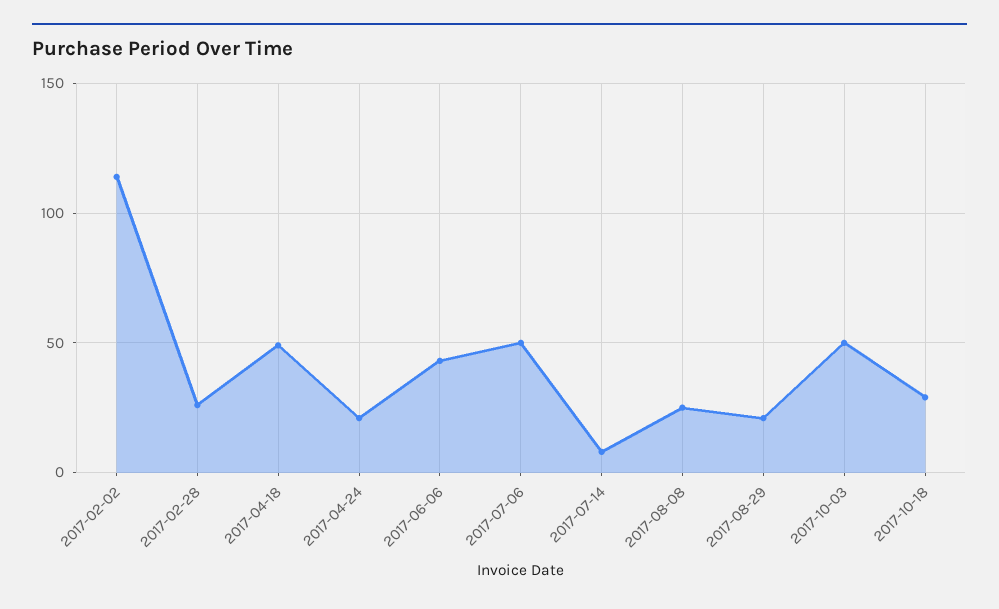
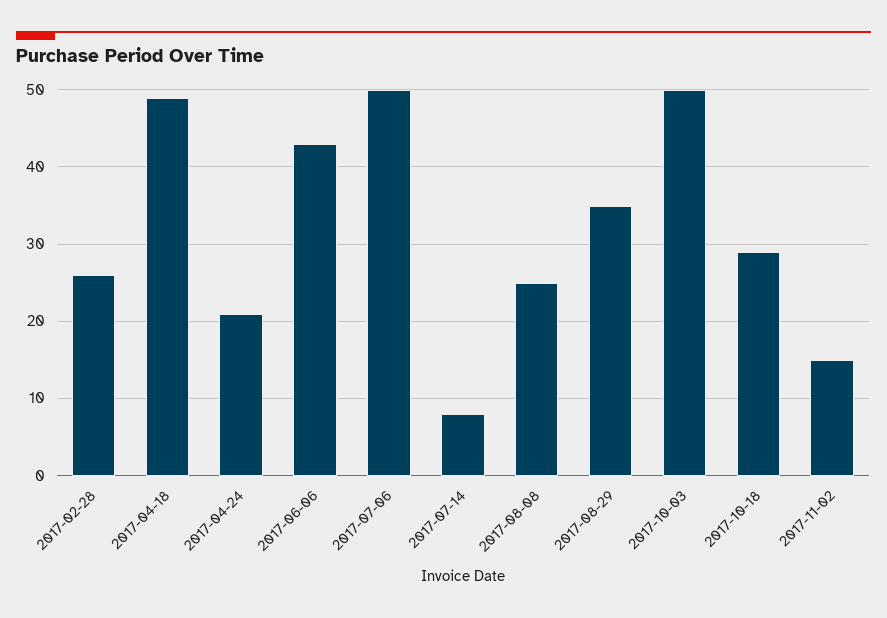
2017-02-02: 115 -> none
2017-08-29: 20 -> 35
2017-11-02: none -> 15

